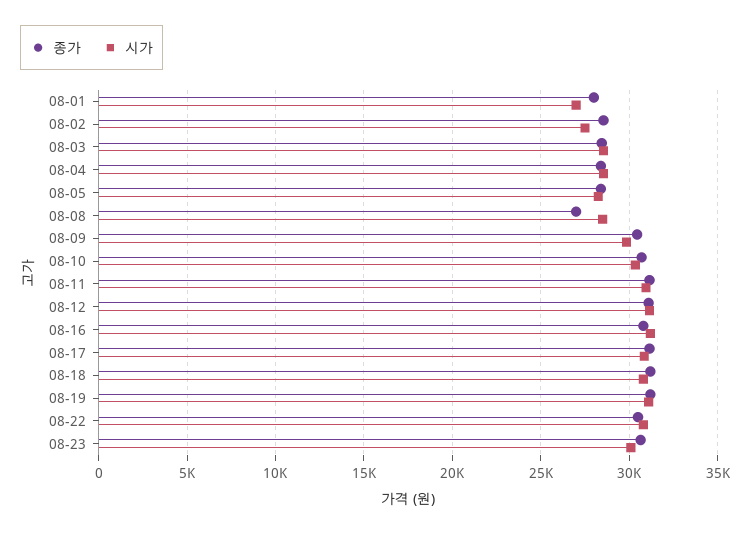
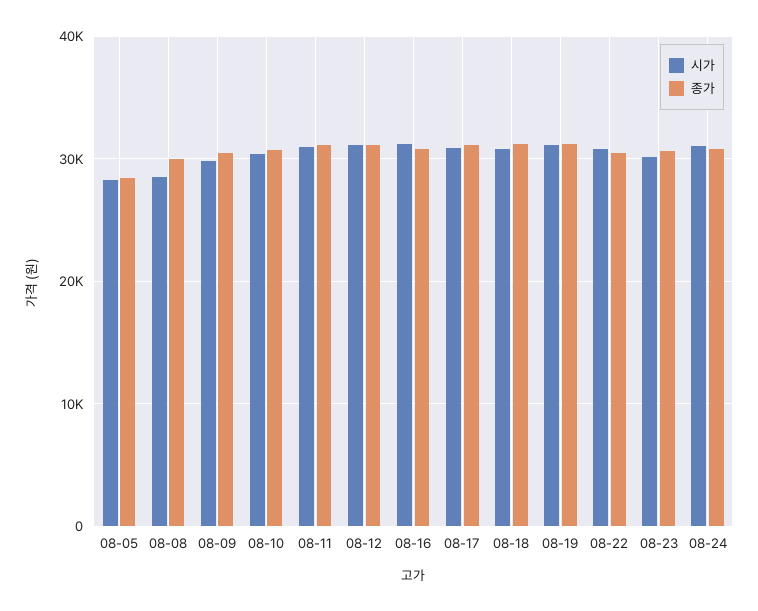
종가, 08-01: 28000 -> none
시가, 08-01: 27000 -> none
종가, 08-02: 28500 -> none
시가, 08-02: 27500 -> none
종가, 08-03: 28500 -> none
시가, 08-03: 28500 -> none
종가, 08-04: 28500 -> none
시가, 08-04: 28500 -> none
종가, 08-08: 27000 -> 30000
시가, 08-24: none -> 31000
종가, 08-24: none -> 31000

